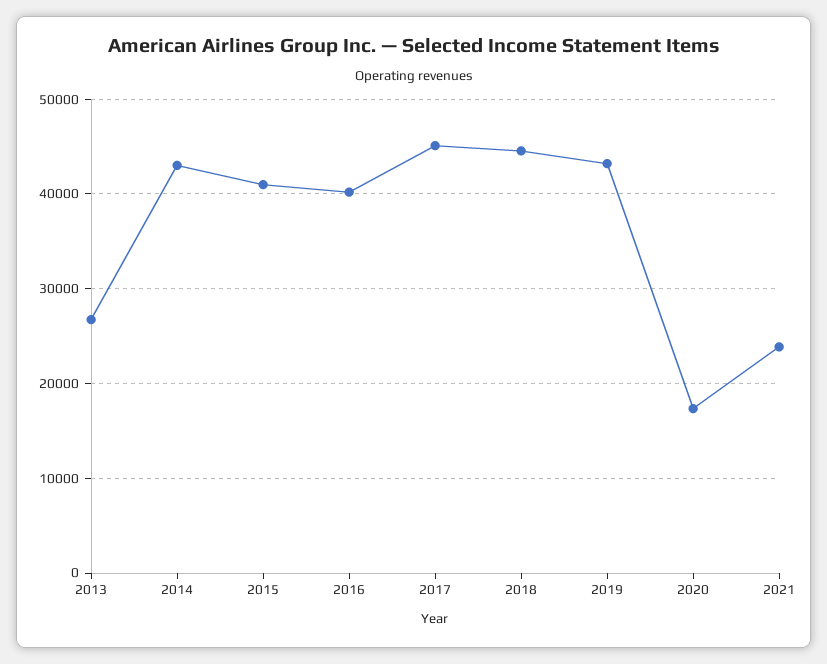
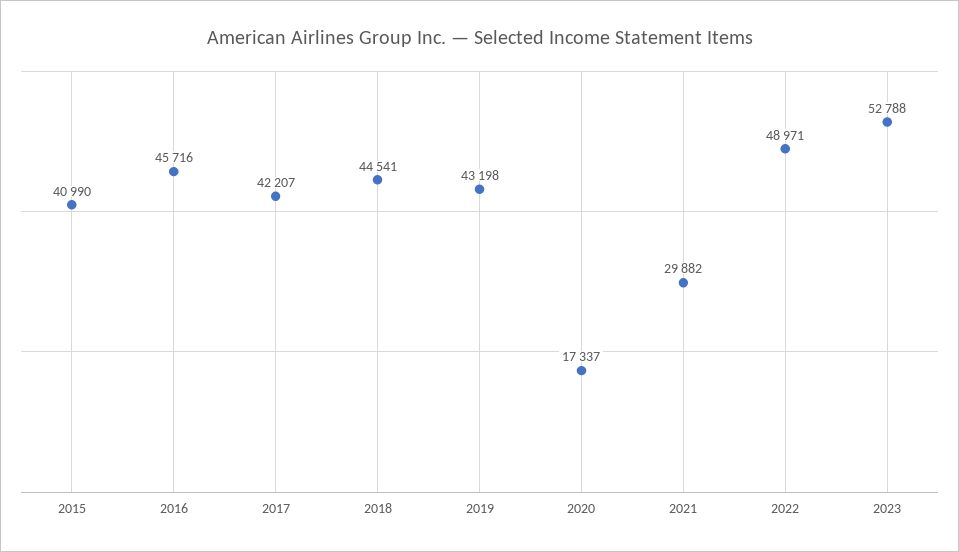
2013: 27000 -> none
2014: 43000 -> none
2016: 40000 -> 45716
2017: 45000 -> 42207
2021: 24000 -> 29882
2022: none -> 48971
2023: none -> 52788

